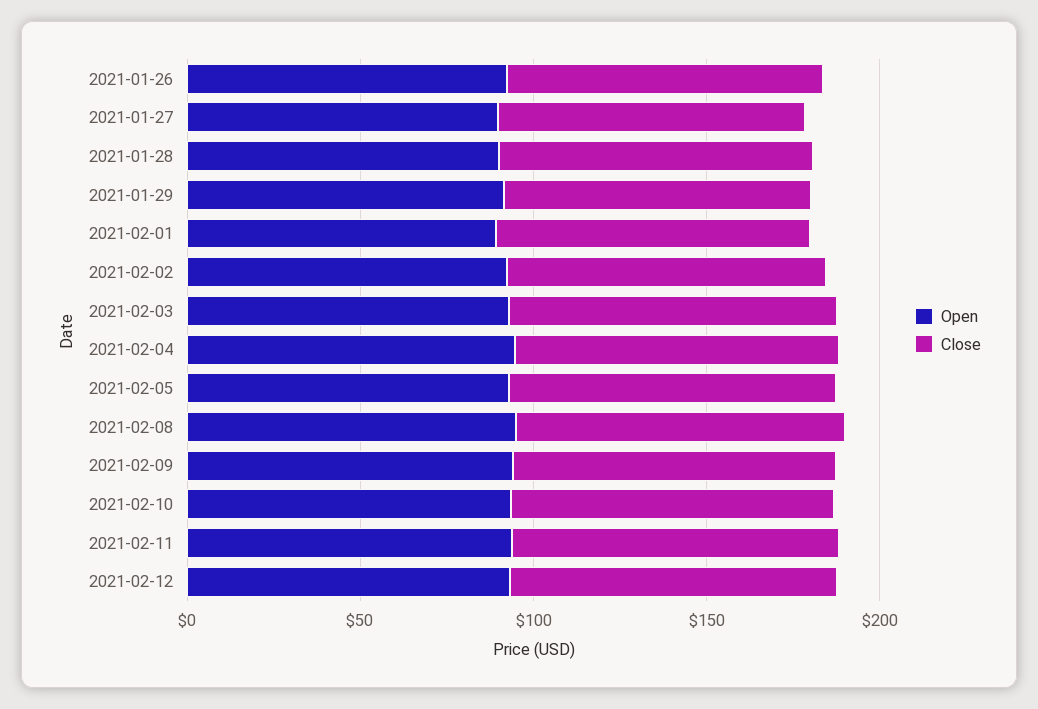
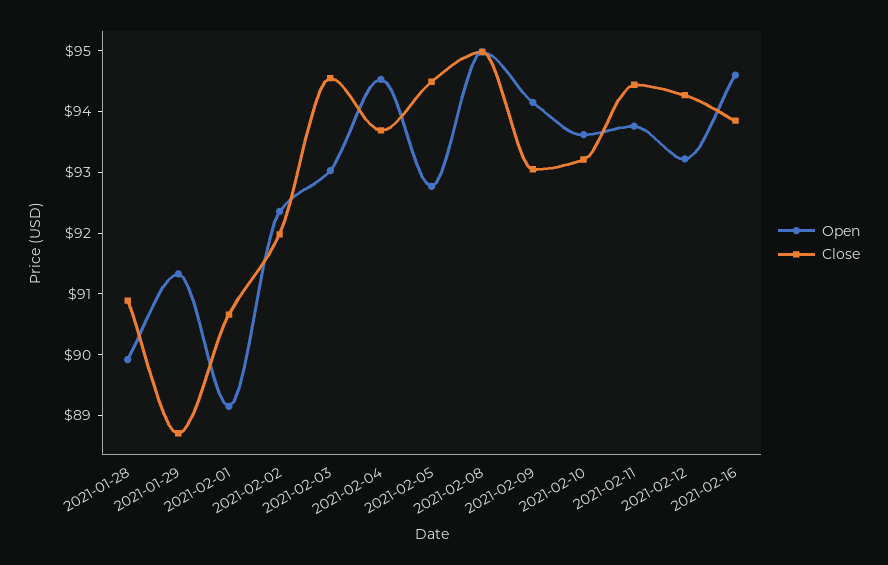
Open, 2021-01-26: 90 -> none
Close, 2021-01-26: 90 -> none
Open, 2021-01-27: 90 -> none
Close, 2021-01-27: 90 -> none
Open, 2021-02-16: none -> 94.6
Close, 2021-02-16: none -> 93.8

